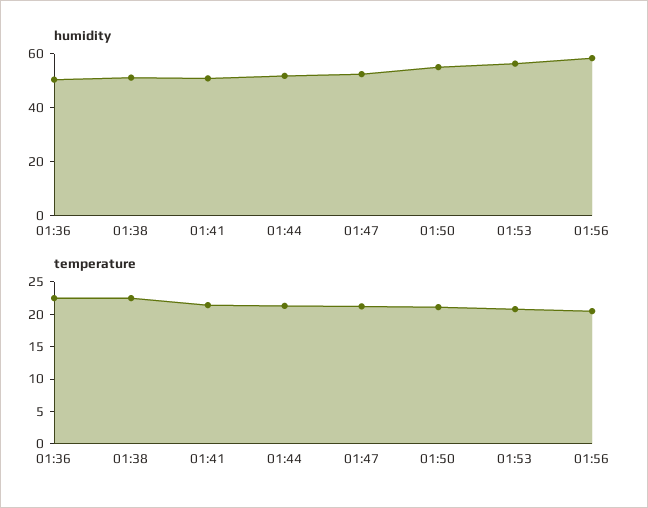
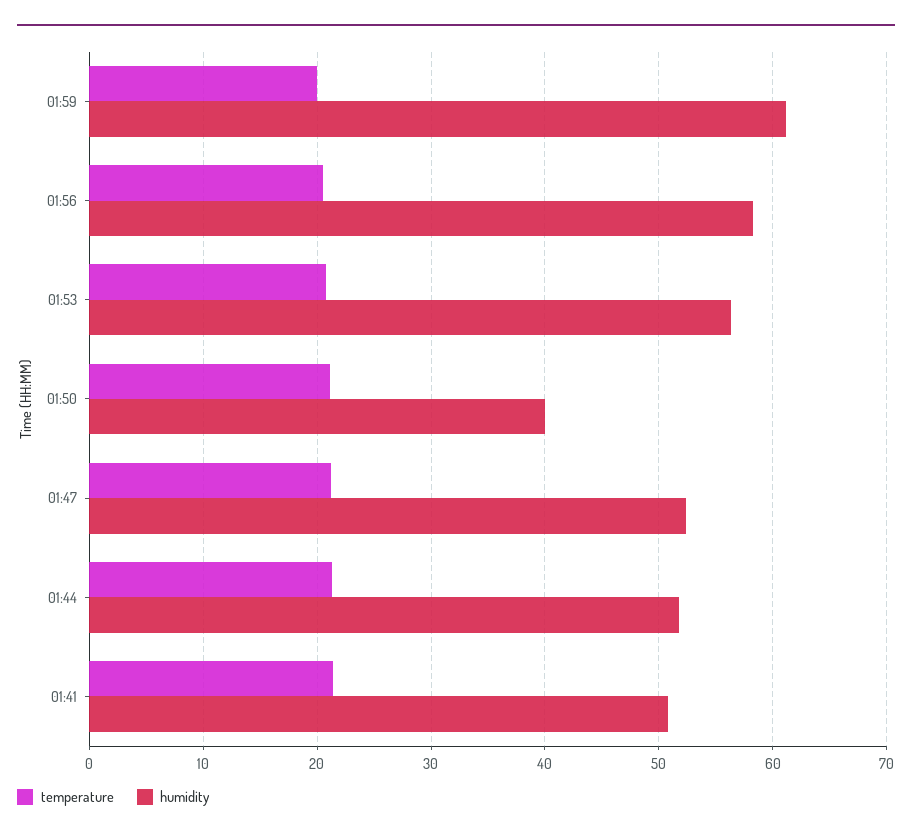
humidity, 01:36: 50 -> none
humidity, 01:38: 50 -> none
humidity, 01:50: 55 -> 40
temperature, 01:36: 22.5 -> none
temperature, 01:38: 22.5 -> none
temperature, 01:59: none -> 20
humidity, 01:59: none -> 61

